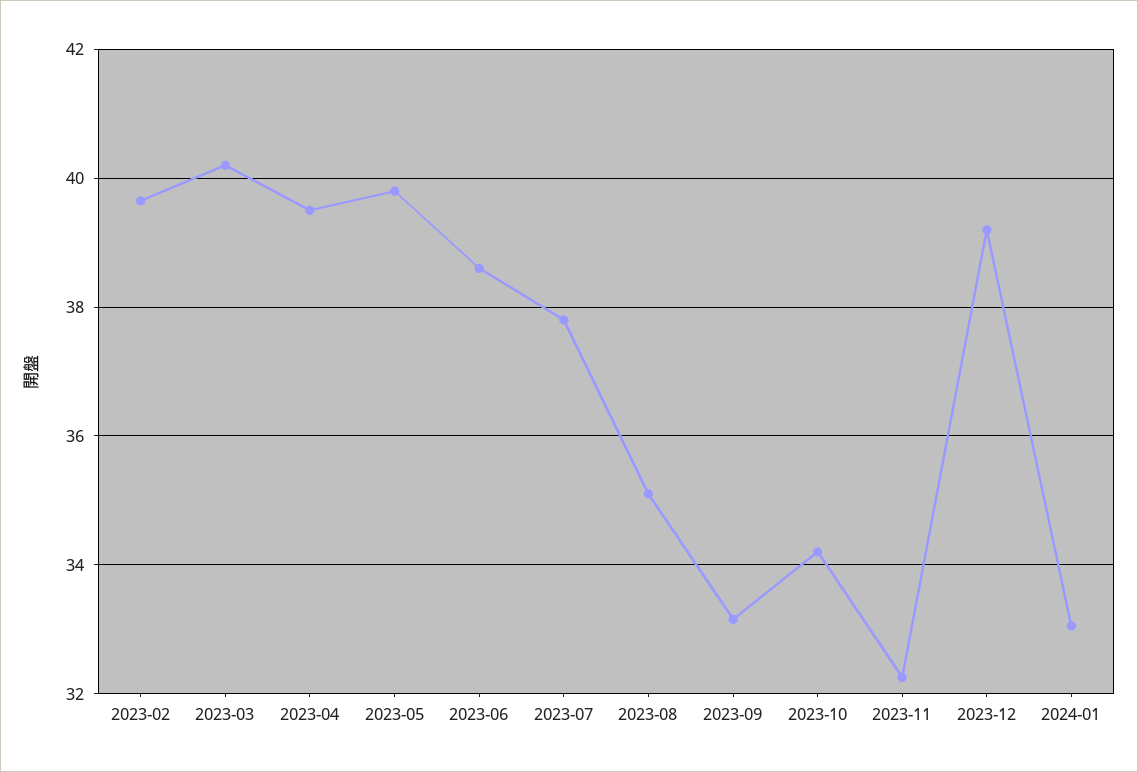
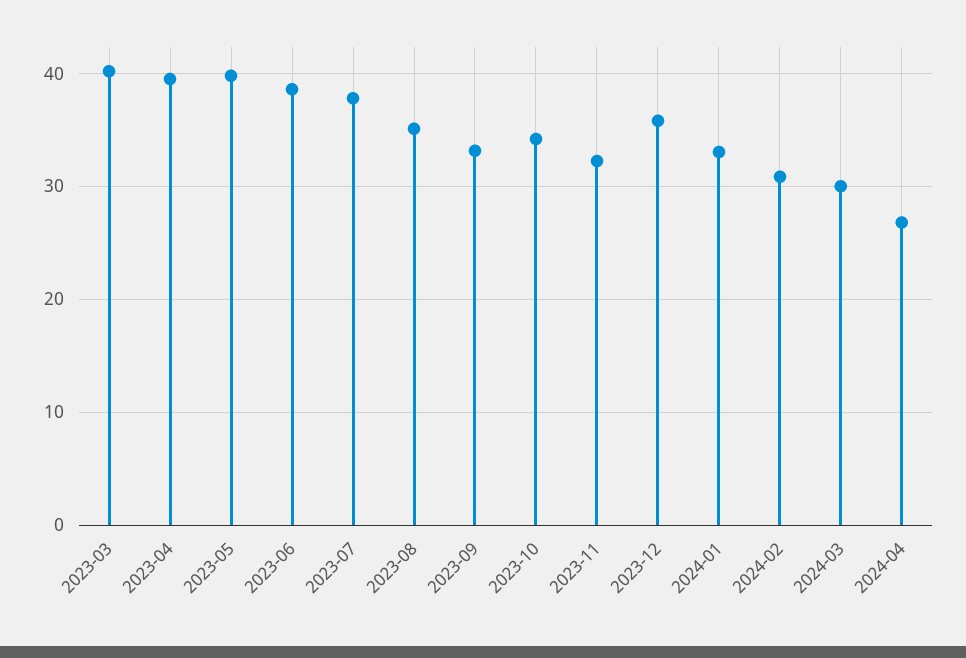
2023-02: 39.6 -> none
2023-12: 39.2 -> 36
2024-02: none -> 31
2024-03: none -> 30
2024-04: none -> 27

